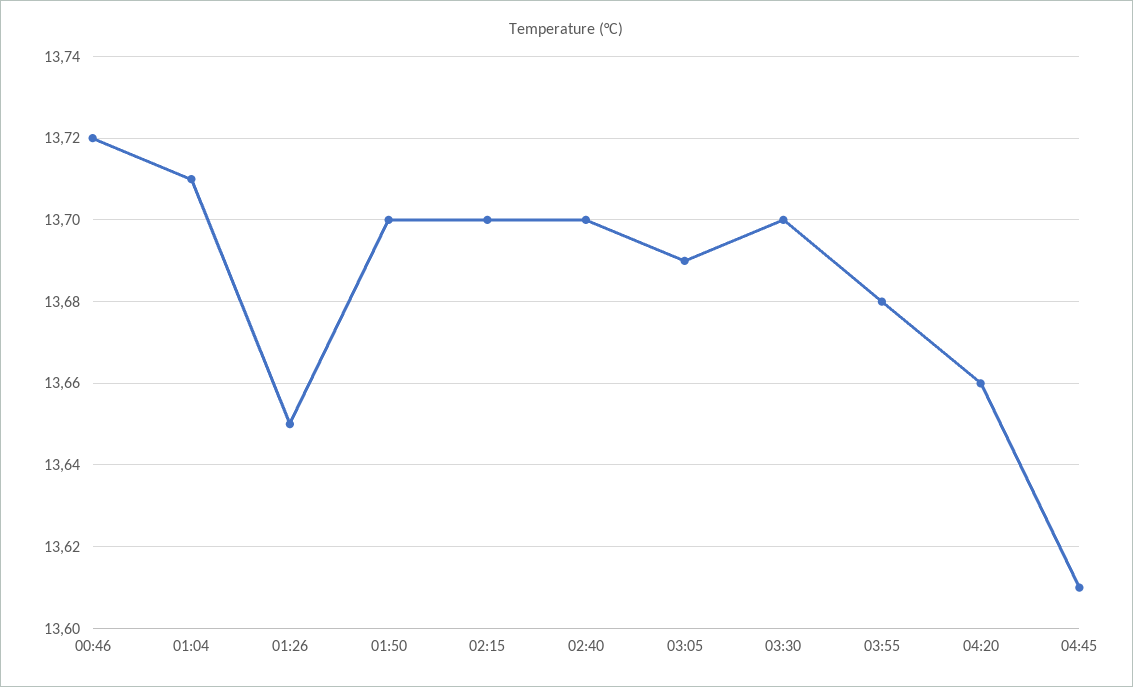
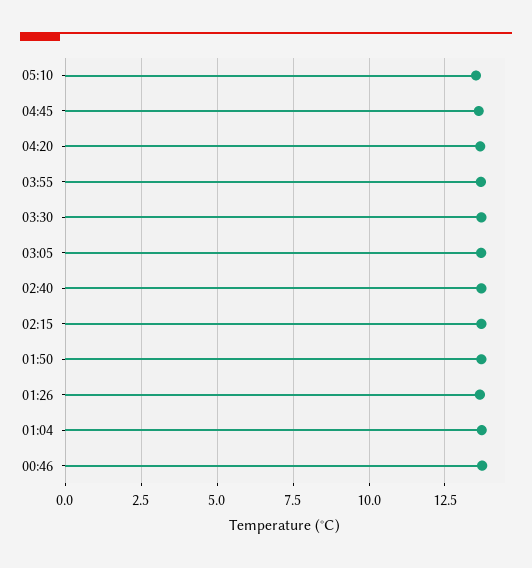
05:10: none -> 13.5

